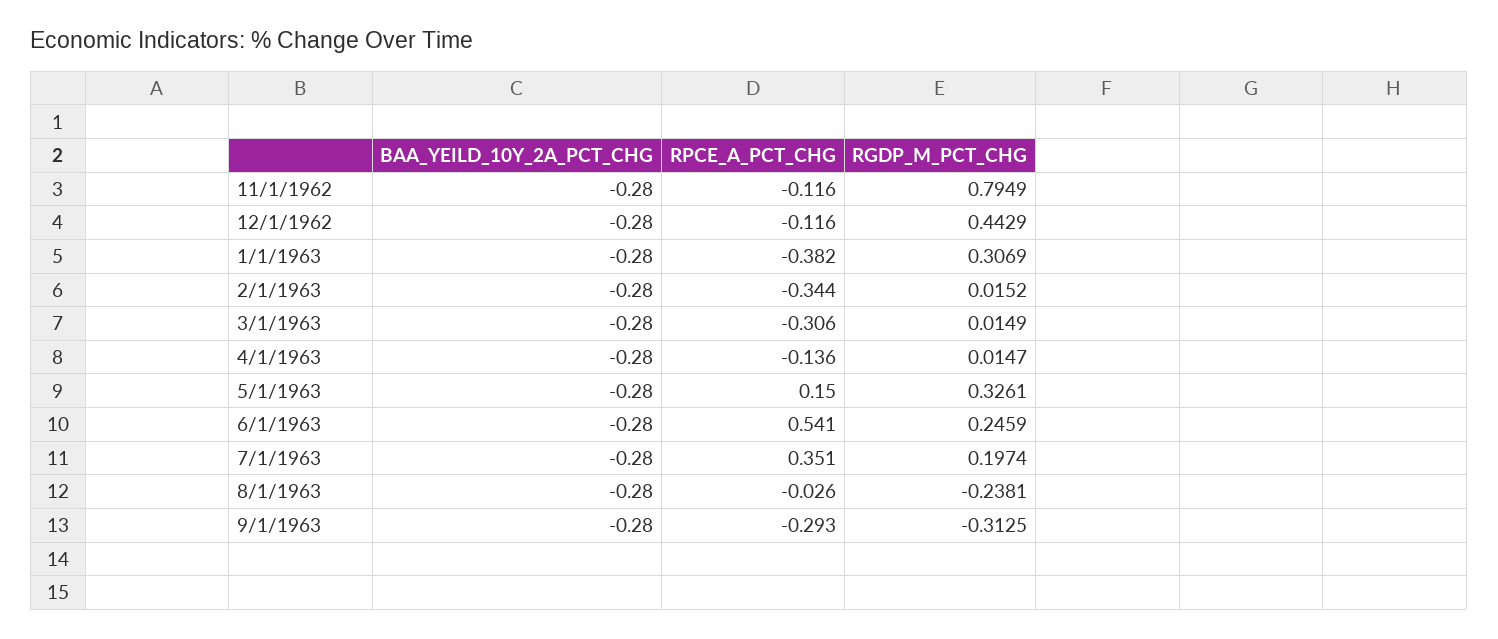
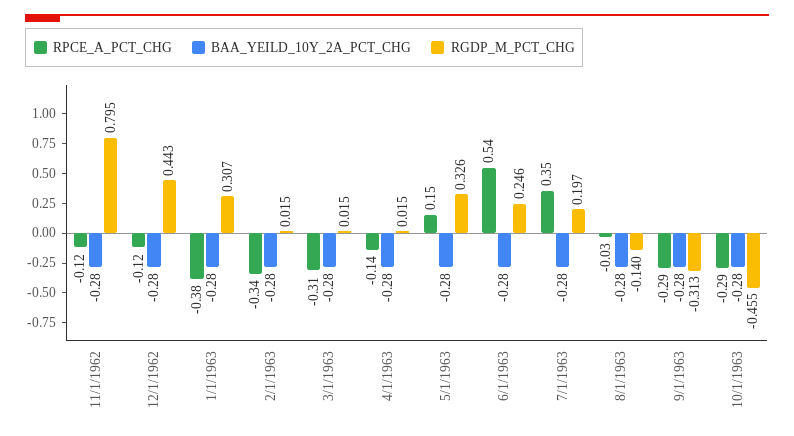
RGDP_M_PCT_CHG, 8/1/1963: -0.2381 -> -0.14
RPCE_A_PCT_CHG, 10/1/1963: none -> -0.29
BAA_YEILD_10Y_2A_PCT_CHG, 10/1/1963: none -> -0.28
RGDP_M_PCT_CHG, 10/1/1963: none -> -0.455

